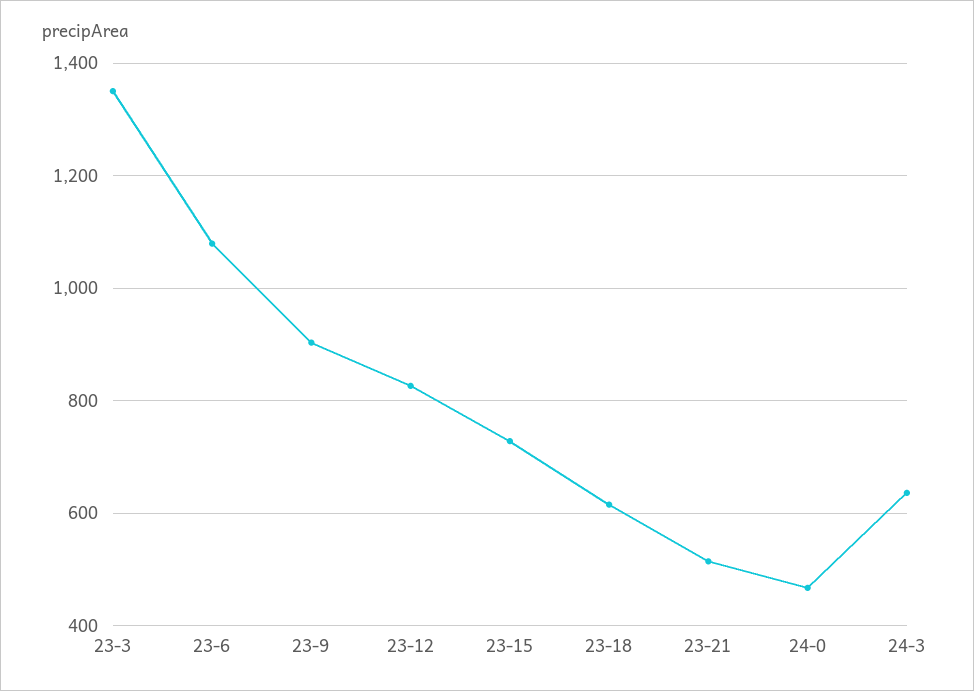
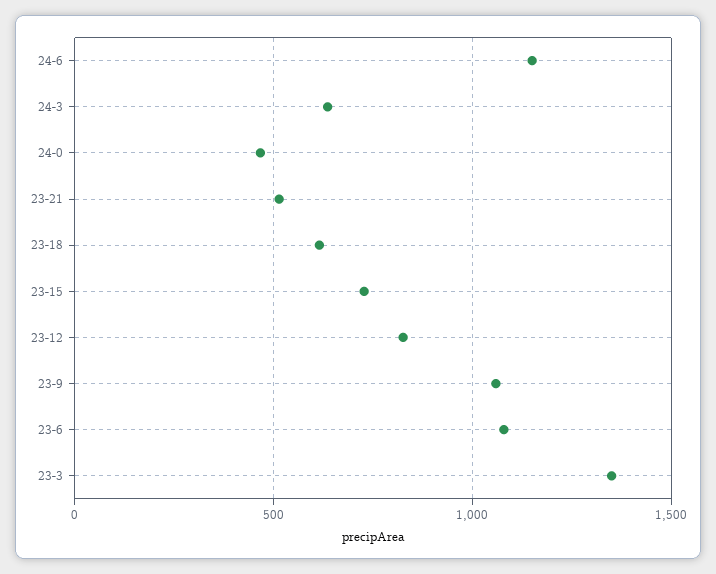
23-9: 900 -> 1050
24-6: none -> 1150

